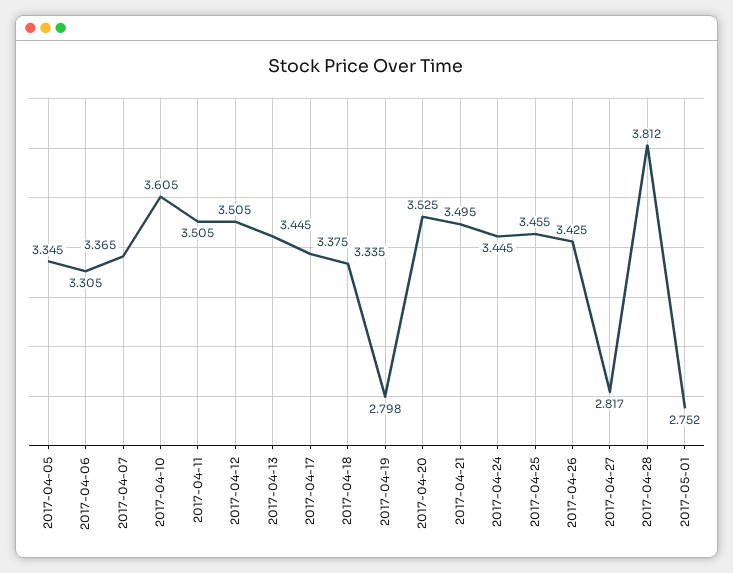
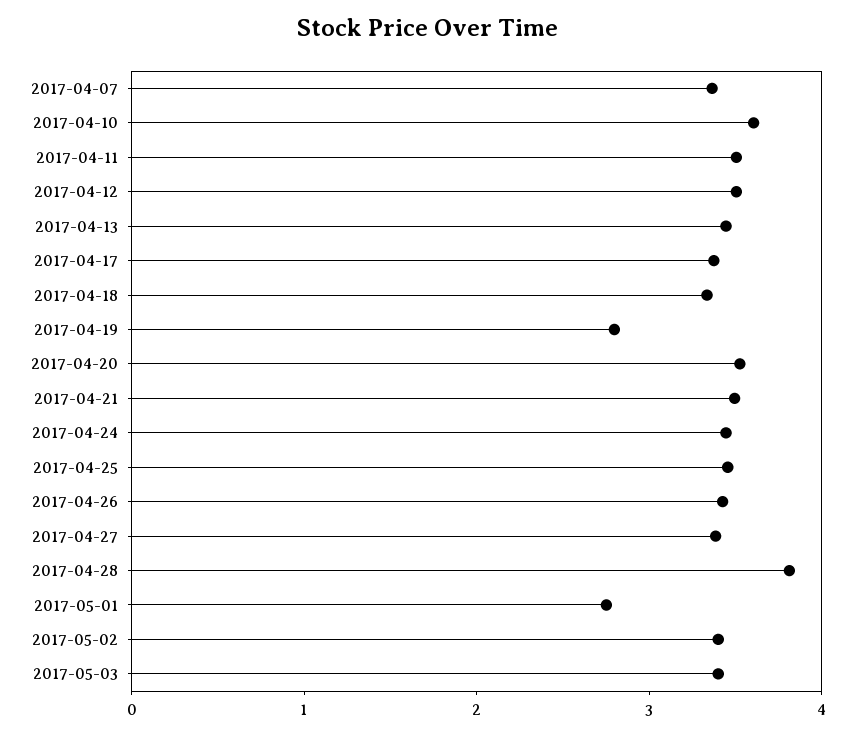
2017-04-05: 3.345 -> none
2017-04-06: 3.305 -> none
2017-04-27: 2.817 -> 3.4
2017-05-02: none -> 3.4
2017-05-03: none -> 3.4

